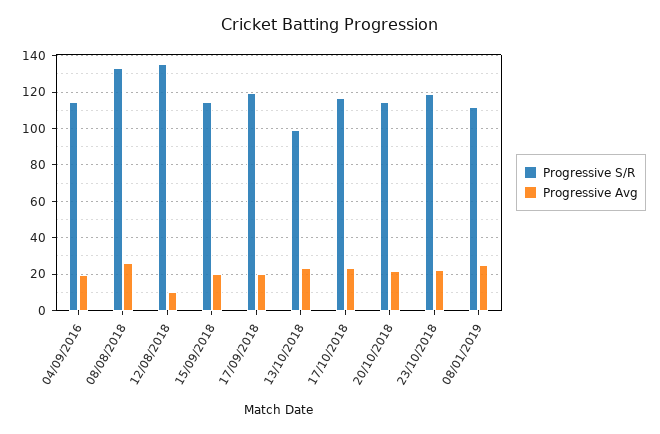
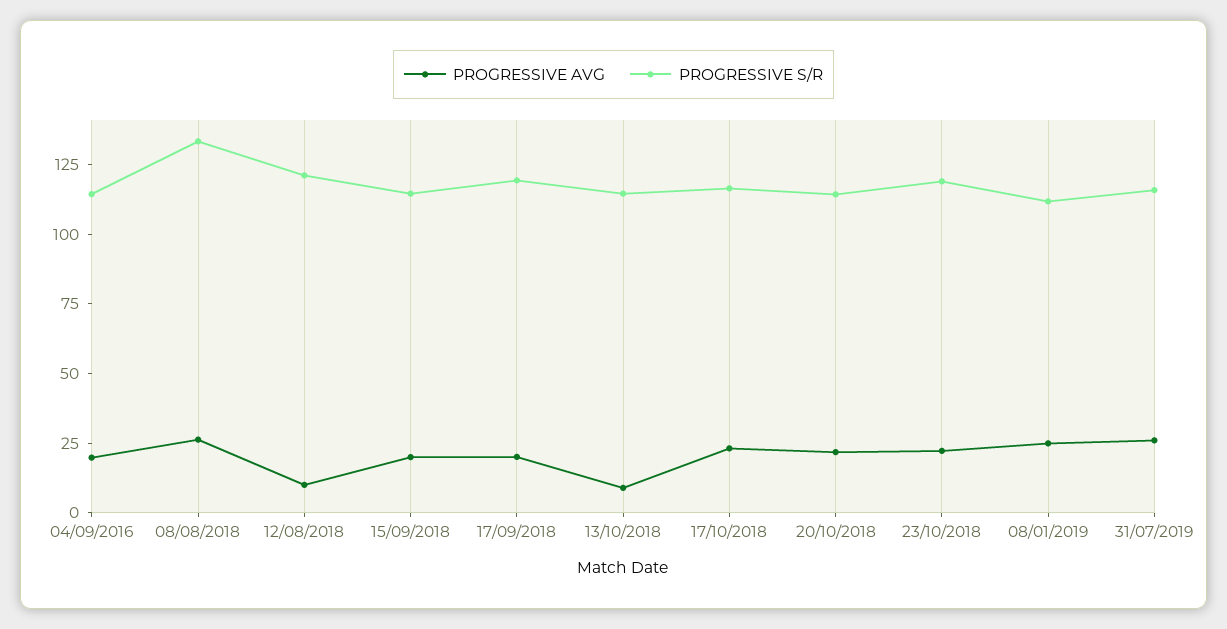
Progressive S/R, 12/08/2018: 135 -> 120
Progressive S/R, 13/10/2018: 100 -> 115
Progressive Avg, 13/10/2018: 25 -> 10
Progressive Avg, 31/07/2019: none -> 25
Progressive S/R, 31/07/2019: none -> 115

